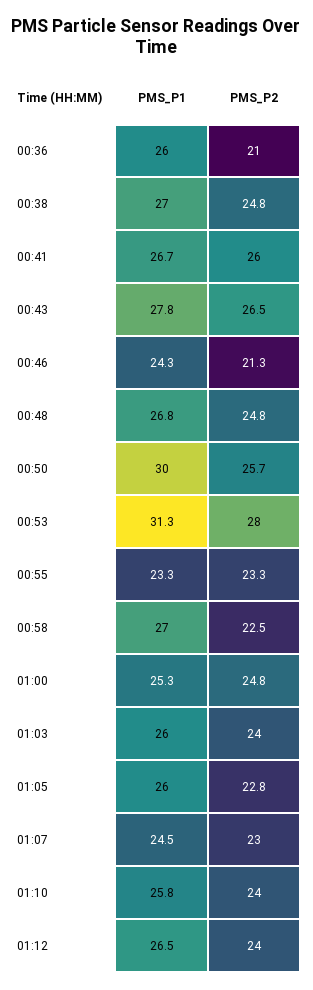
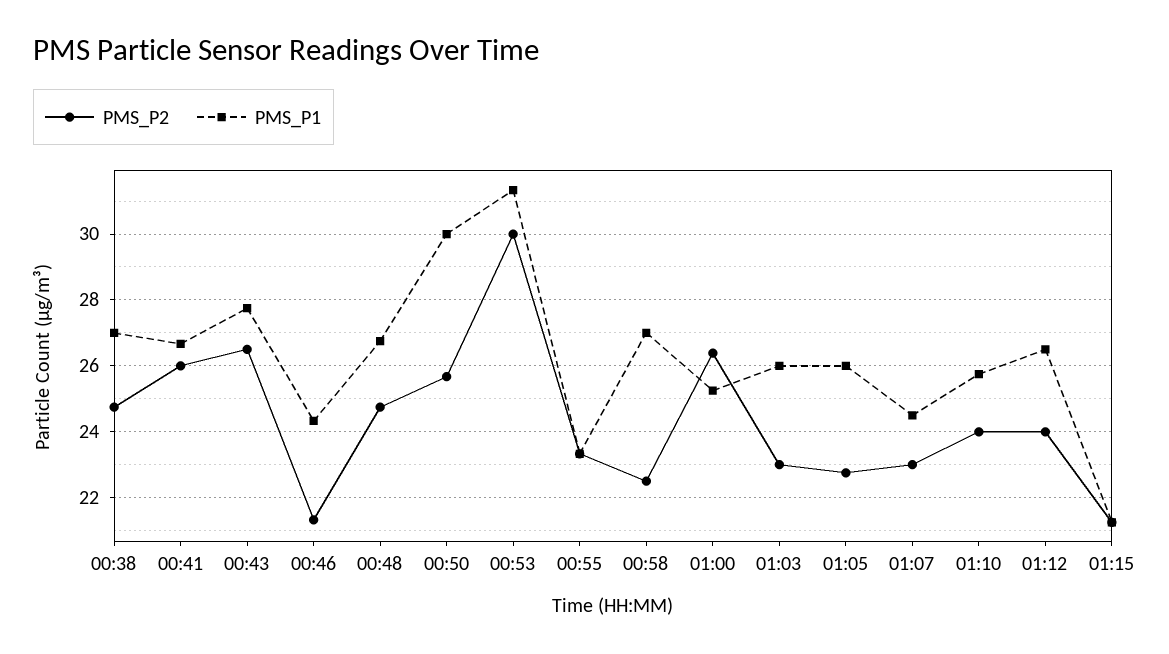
PMS_P1, 00:36: 26 -> none
PMS_P2, 00:36: 21 -> none
PMS_P2, 00:53: 28 -> 30
PMS_P2, 01:00: 24.8 -> 26.4
PMS_P2, 01:03: 24 -> 23
PMS_P2, 01:15: none -> 21.2
PMS_P1, 01:15: none -> 21.2

